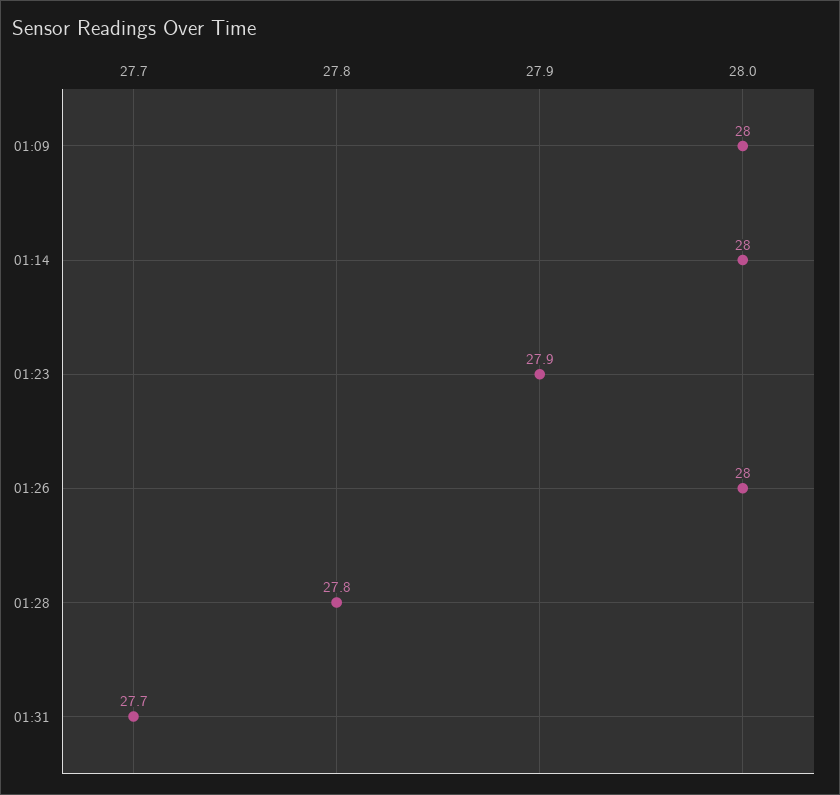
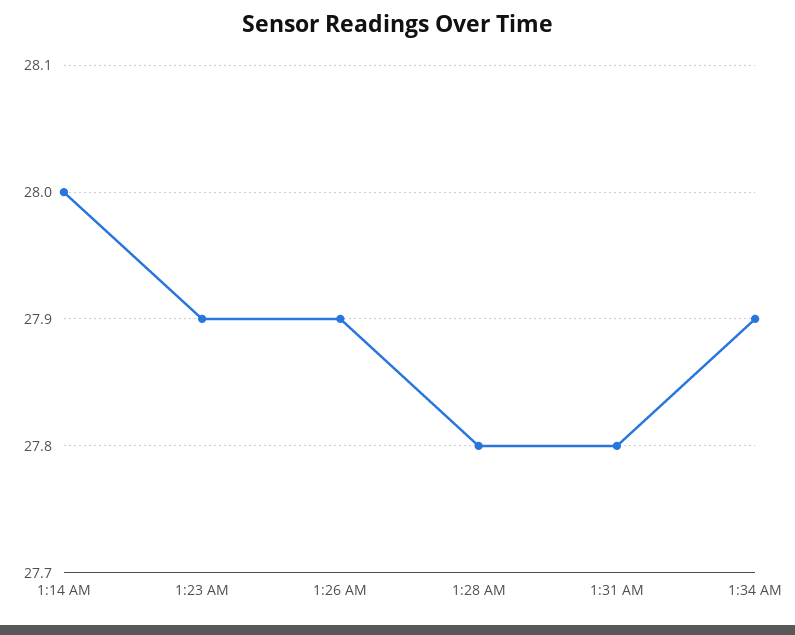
01:09: 28 -> none
01:26: 28 -> 27.9
01:31: 27.7 -> 27.8
1:34 AM: none -> 27.9

